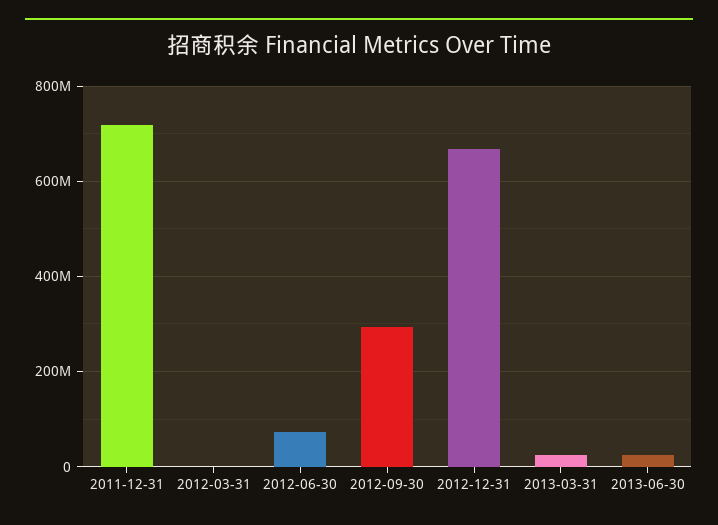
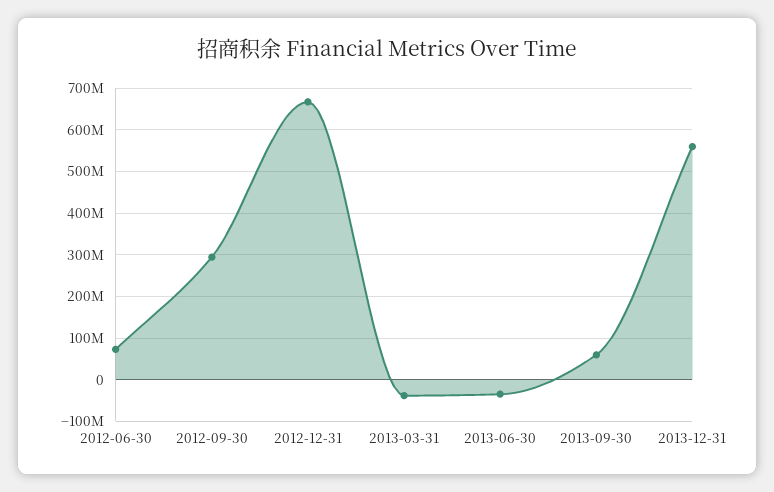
2011-12-31: 720000000 -> none
2012-03-31: 0 -> none
2013-03-31: 20000000 -> -40000000
2013-06-30: 20000000 -> -40000000
2013-09-30: none -> 60000000
2013-12-31: none -> 560000000

